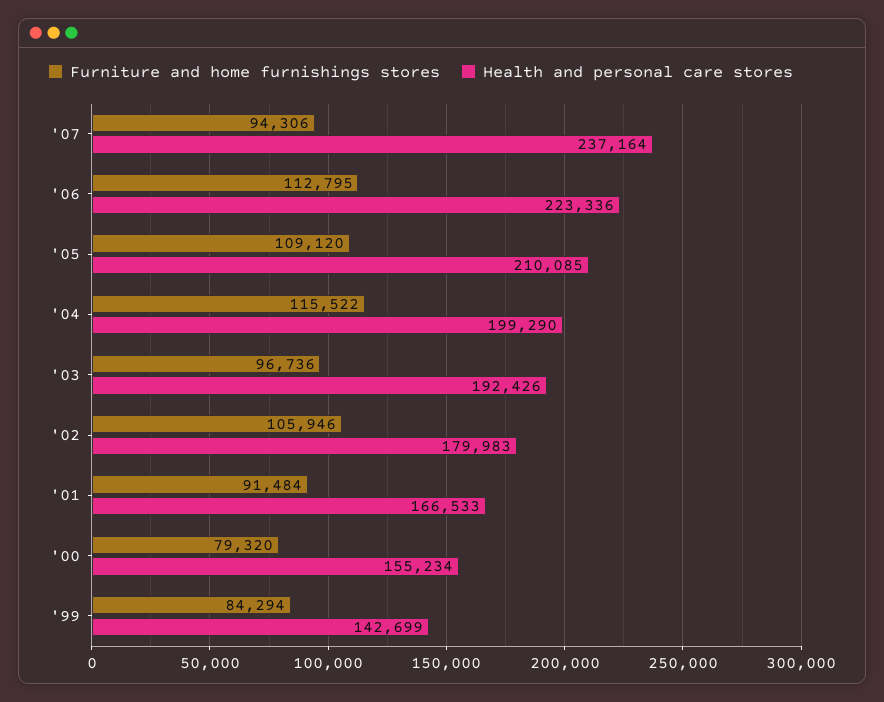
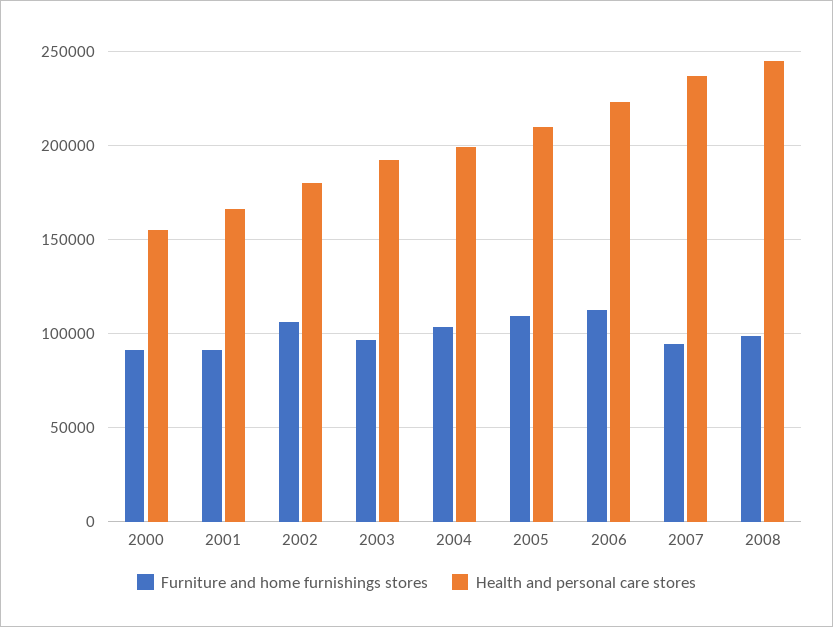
Furniture and home furnishings stores, '04: 115522 -> 105000
Furniture and home furnishings stores, '00: 79320 -> 90000
Furniture and home furnishings stores, '99: 84294 -> none
Health and personal care stores, '99: 142699 -> none
Furniture and home furnishings stores, 2008: none -> 100000
Health and personal care stores, 2008: none -> 245000

